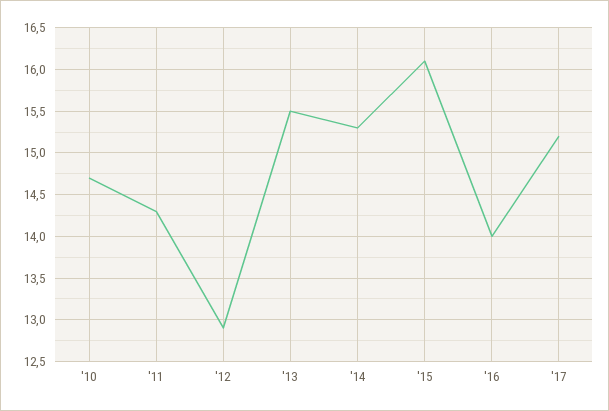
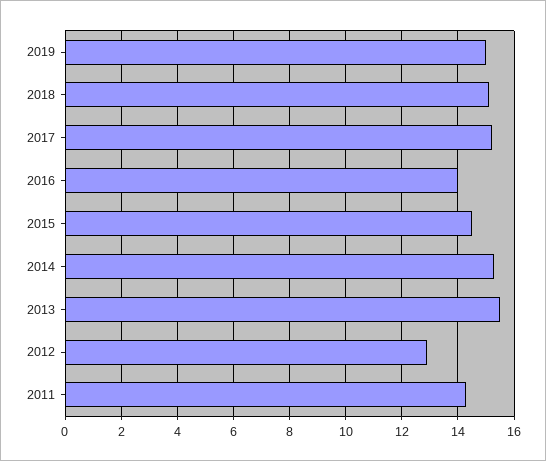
'10: 14.7 -> none
'15: 16.1 -> 14.5
2019: none -> 15
2018: none -> 15

